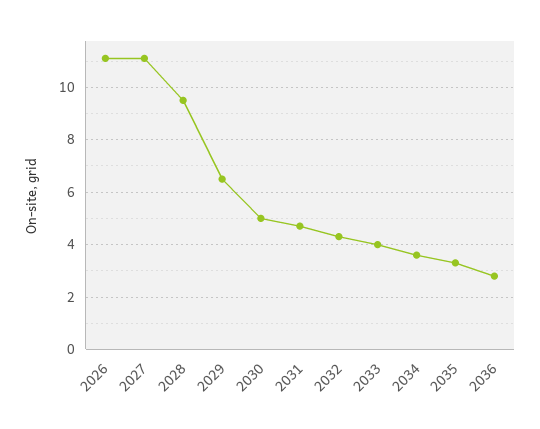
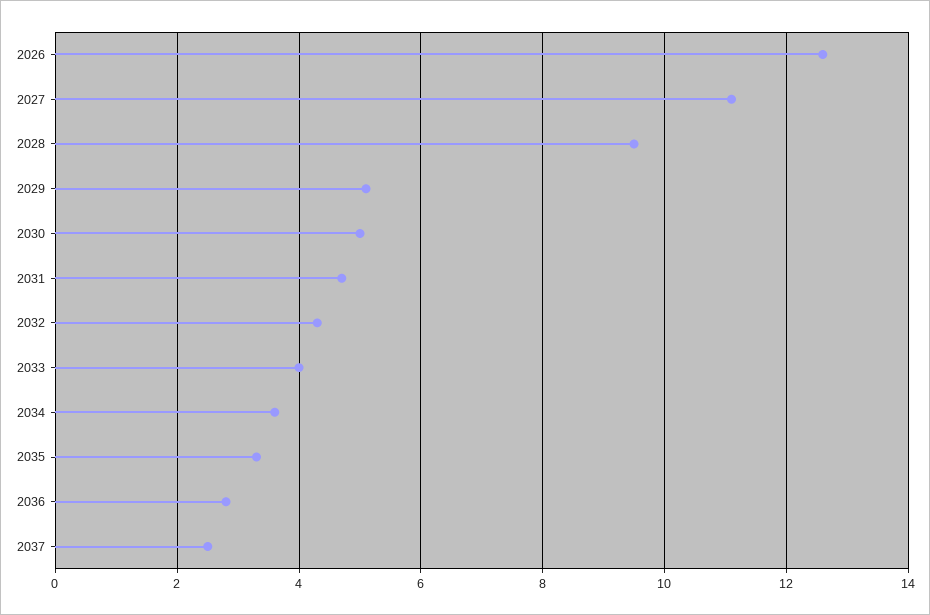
2026: 11 -> 12.5
2029: 6.5 -> 5
2037: none -> 2.5

